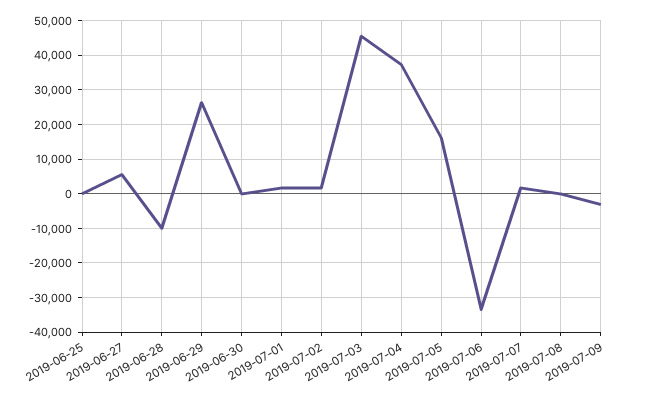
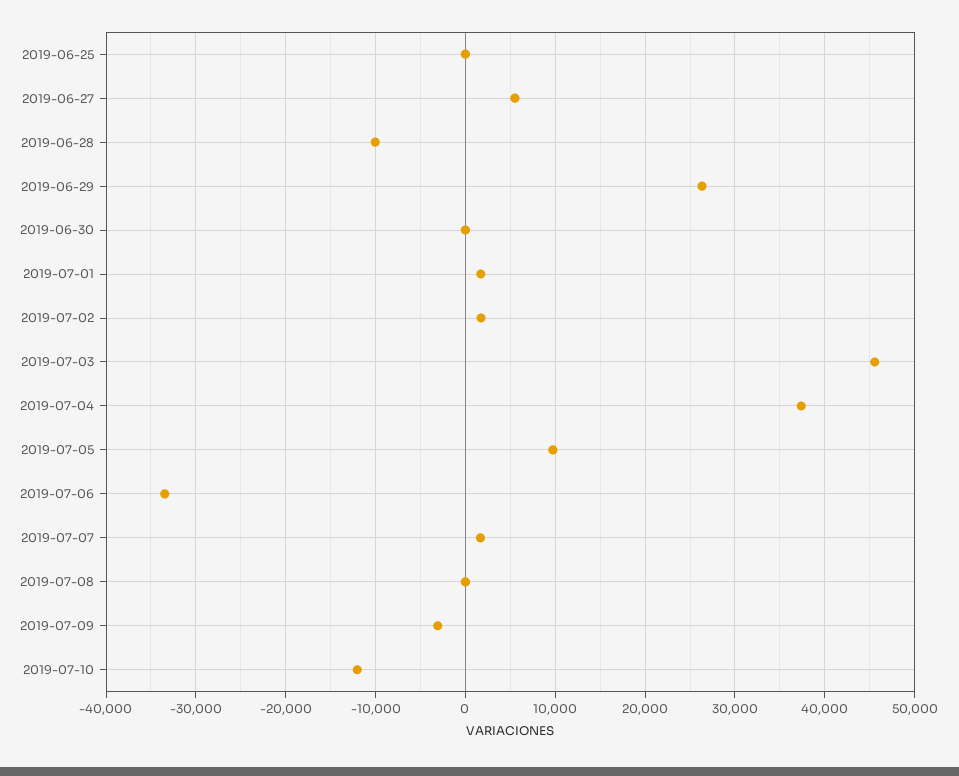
2019-07-05: 16000 -> 10000
2019-07-10: none -> -12000

